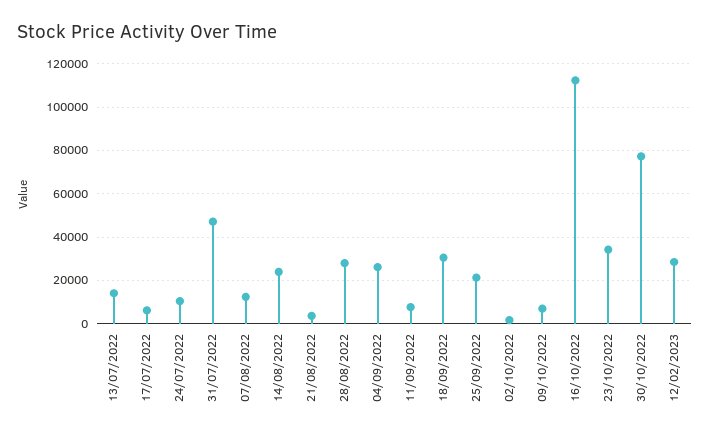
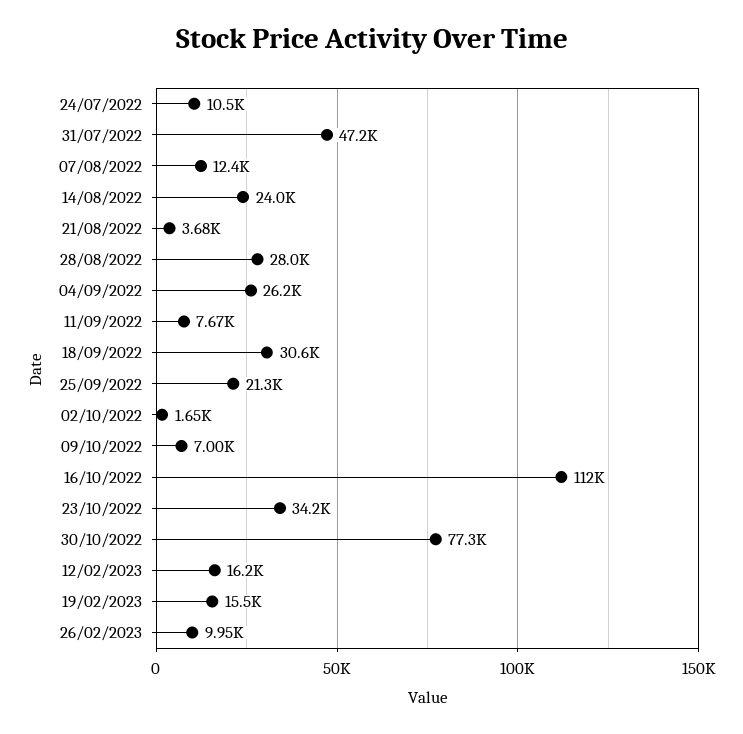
13/07/2022: 15000 -> none
17/07/2022: 5000 -> none
12/02/2023: 30000 -> 16200
19/02/2023: none -> 15500
26/02/2023: none -> 9950

